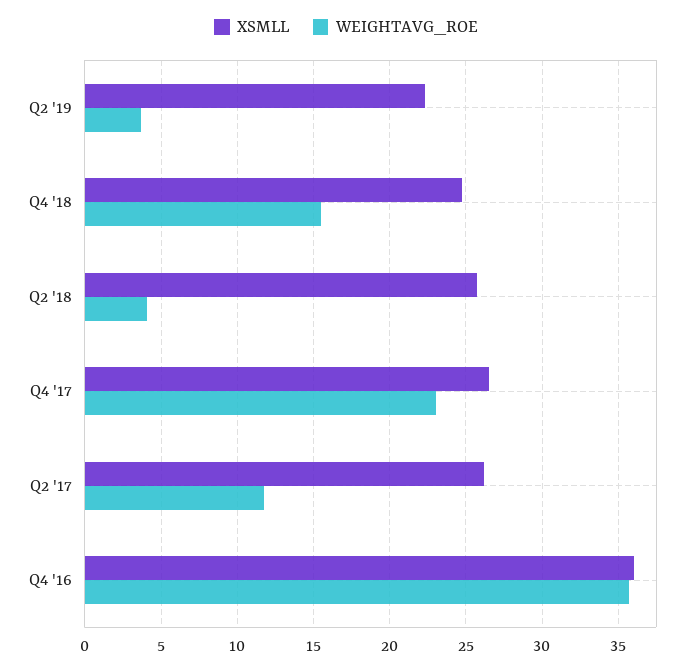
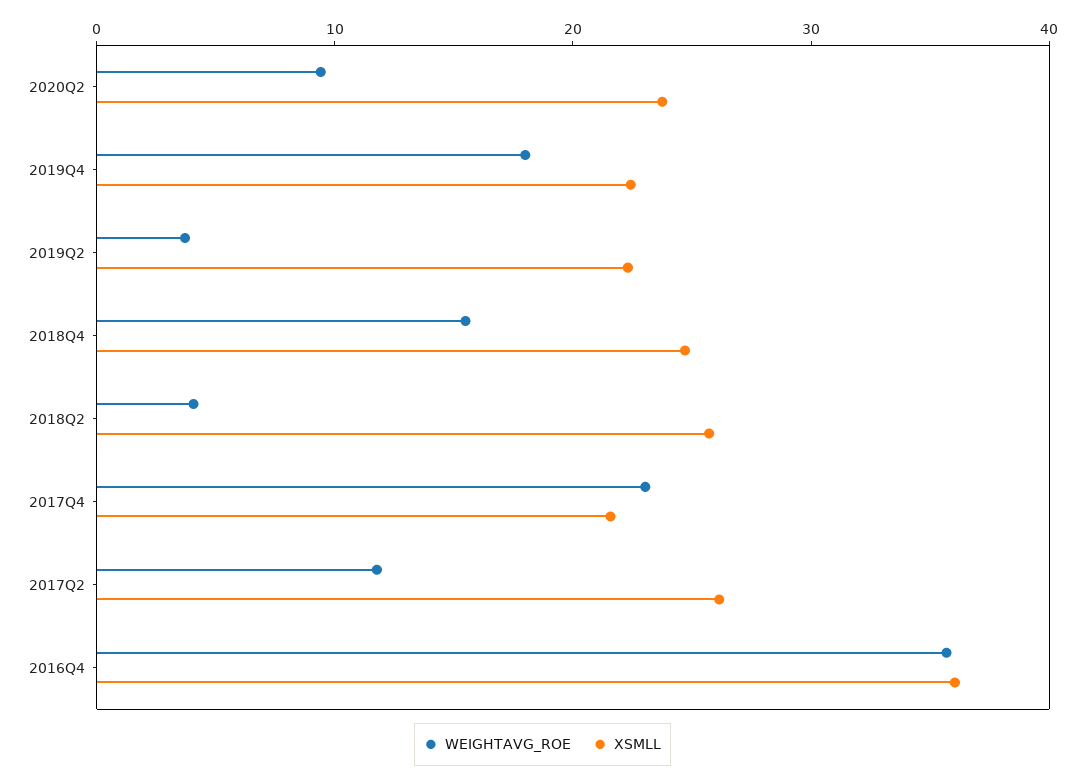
XSMLL, Q4 '17: 26.5 -> 22
WEIGHTAVG_ROE, 2020Q2: none -> 10
XSMLL, 2020Q2: none -> 24
WEIGHTAVG_ROE, 2019Q4: none -> 18
XSMLL, 2019Q4: none -> 22

